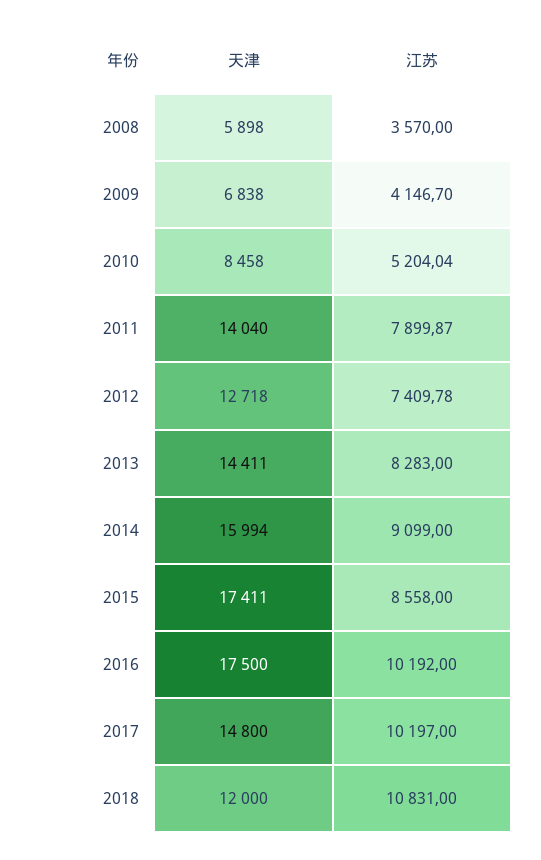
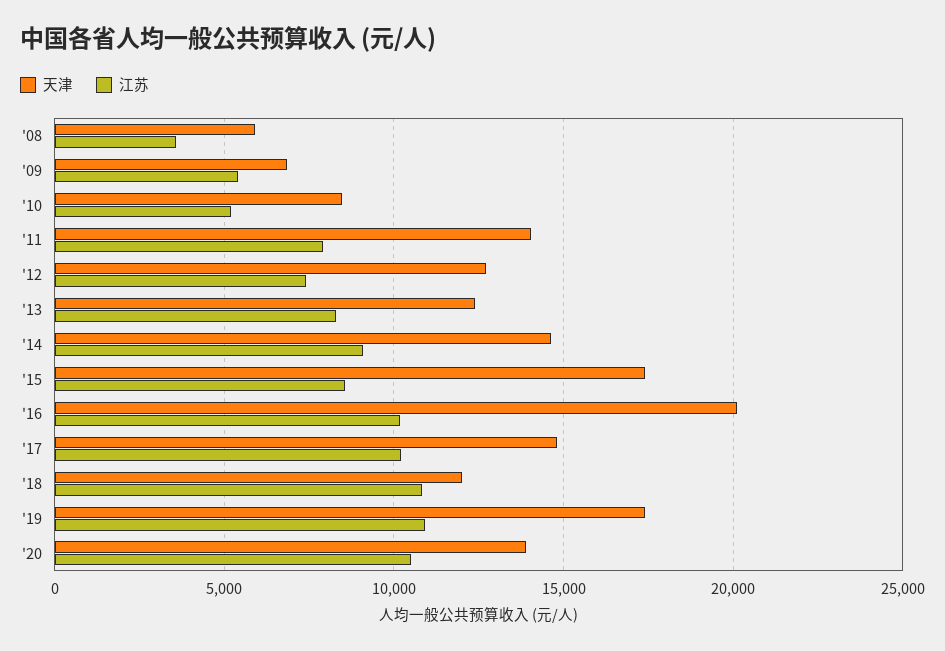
江苏, 2009: 4146.7 -> 5500
天津, 2013: 14411 -> 12500
天津, 2014: 15994 -> 14500
天津, 2016: 17500 -> 20000
天津, '19: none -> 17500
江苏, '19: none -> 11000
天津, '20: none -> 14000
江苏, '20: none -> 10500

